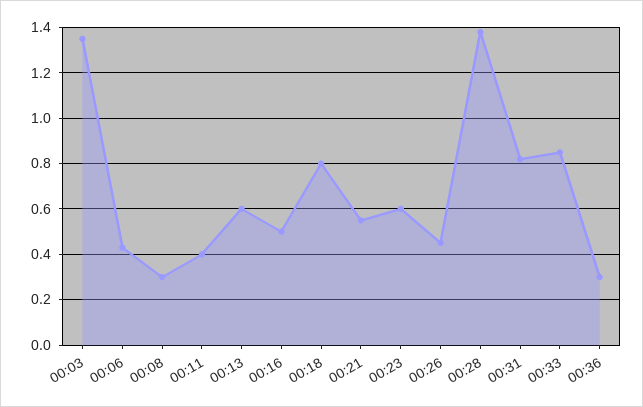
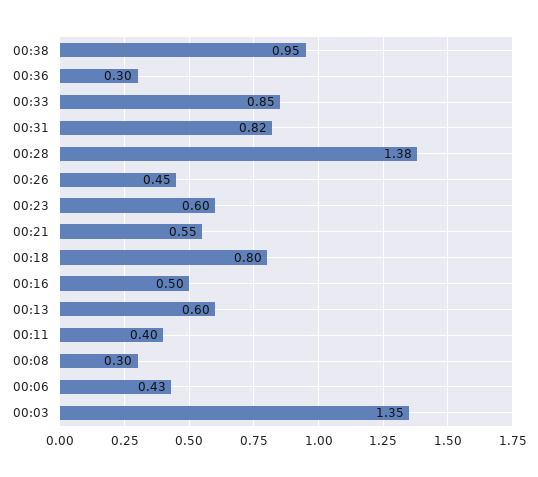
00:38: none -> 0.95

